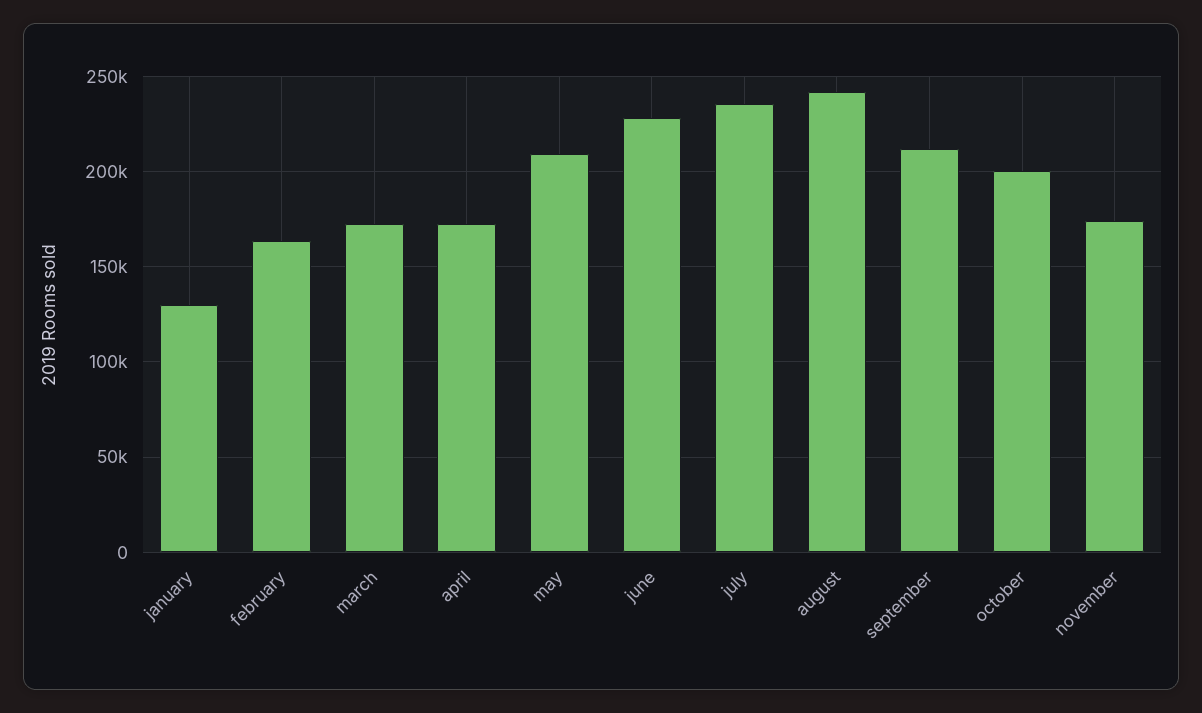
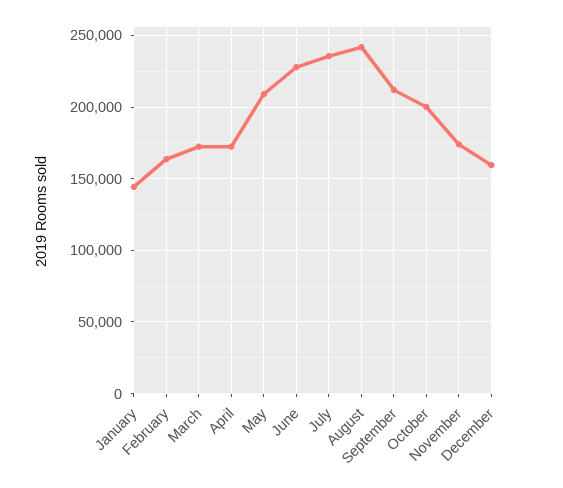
january: 130000 -> 145000
December: none -> 160000

